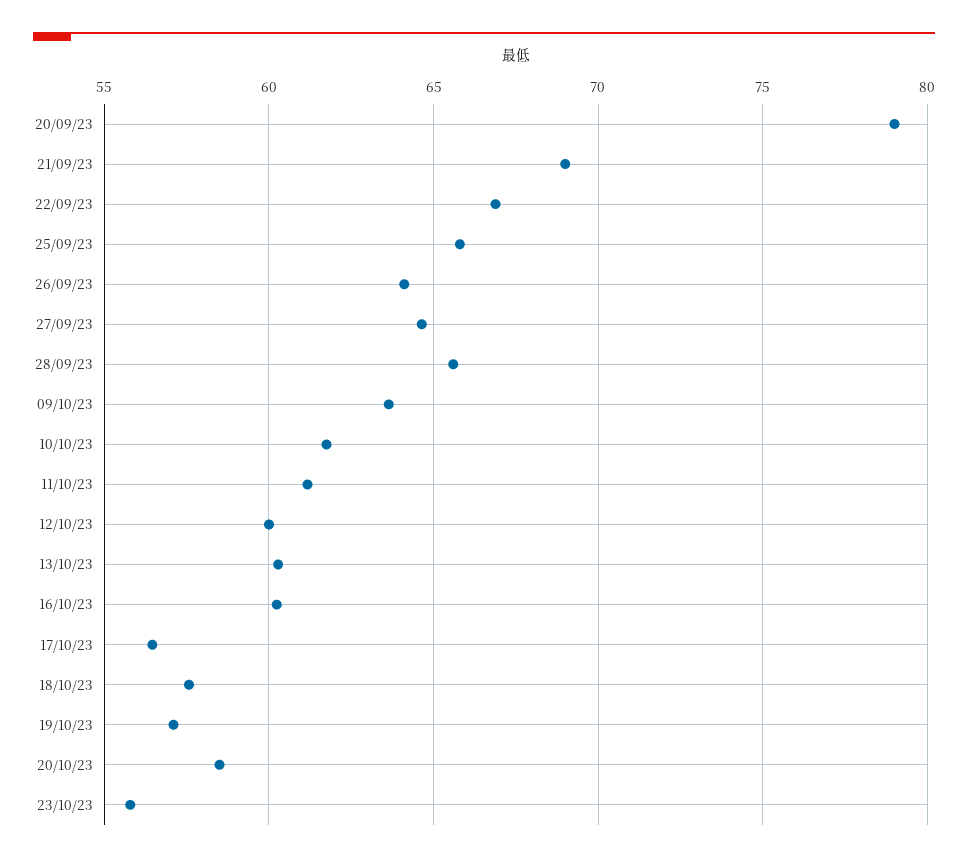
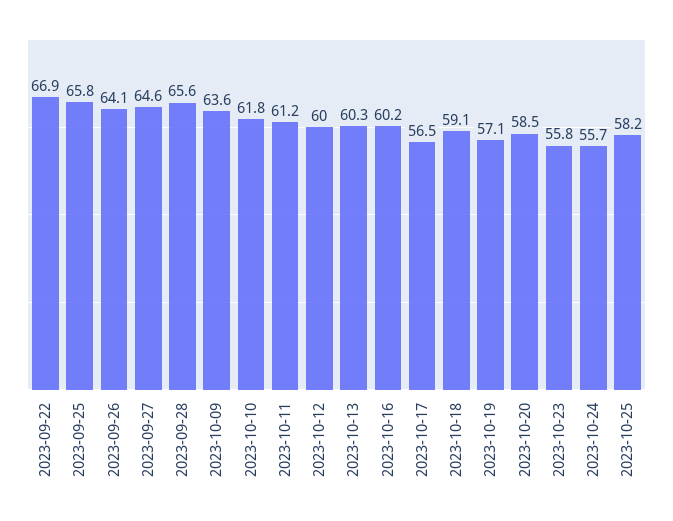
20/09/23: 79 -> none
21/09/23: 69 -> none
18/10/23: 57.5 -> 59.1
2023-10-24: none -> 55.7
2023-10-25: none -> 58.2

